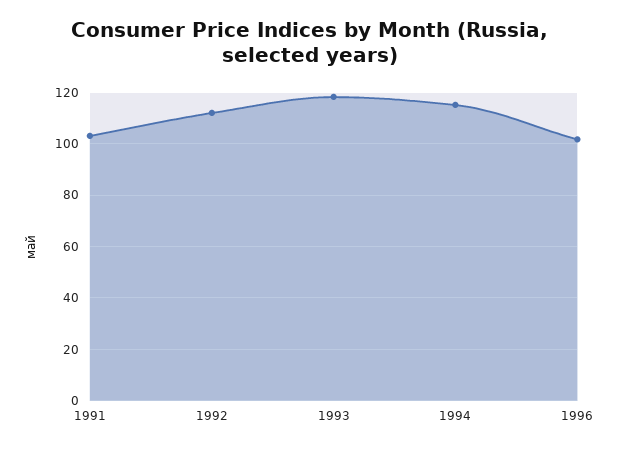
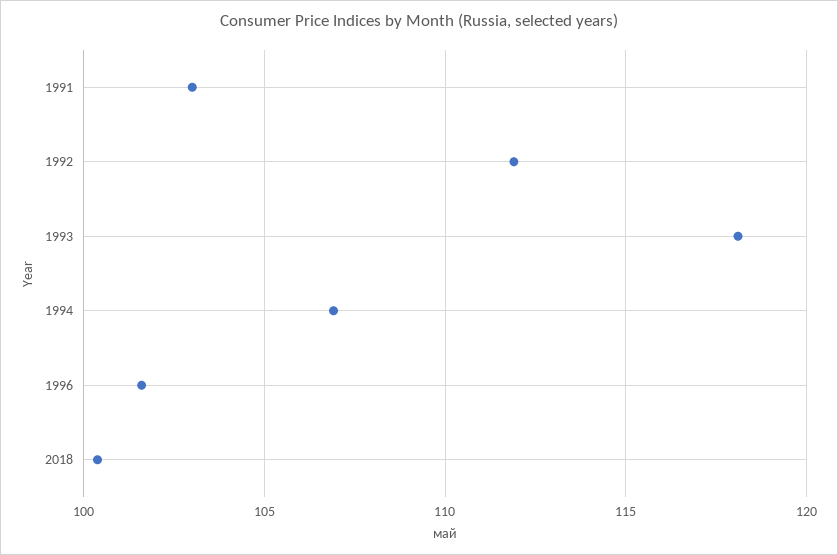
1994: 115 -> 107
2018: none -> 100.5

